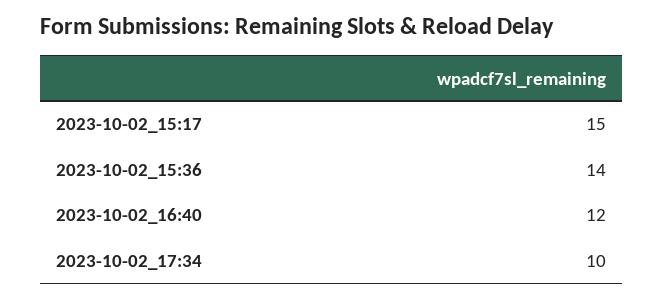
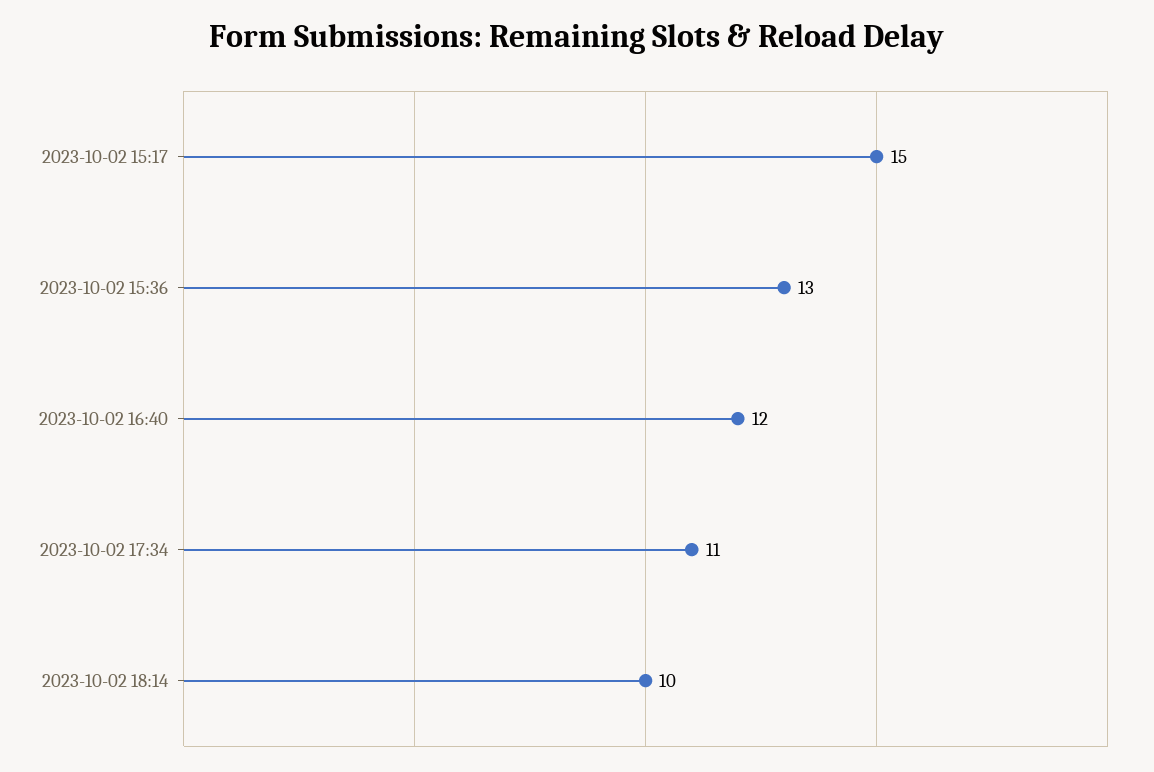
2023-10-02_15:36: 14 -> 13
2023-10-02_17:34: 10 -> 11
2023-10-02 18:14: none -> 10

